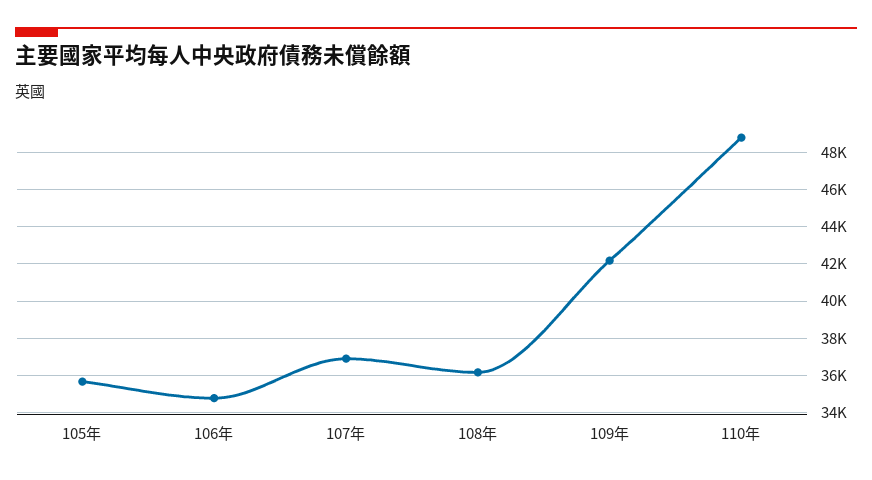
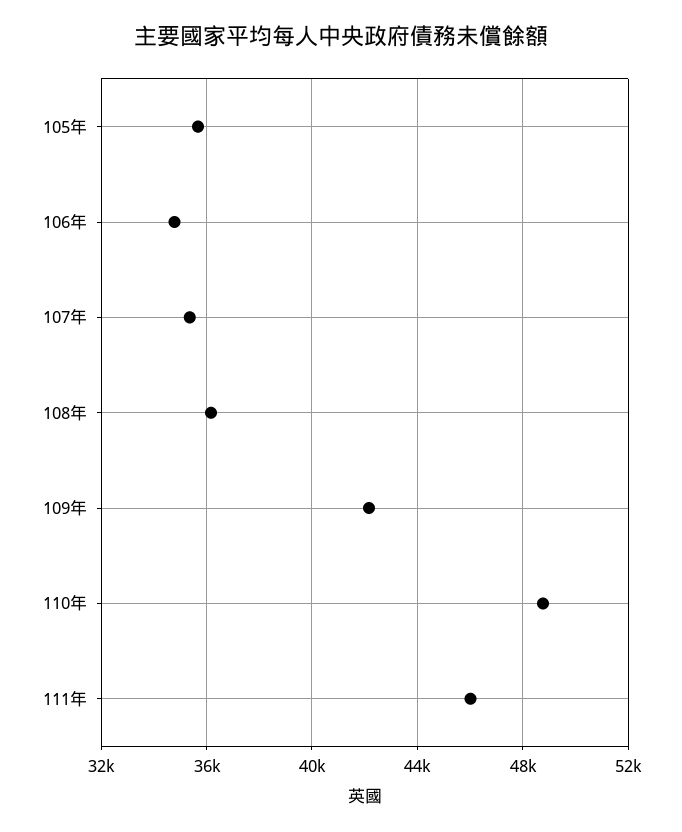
107年: 37000 -> 35500
111年: none -> 46000

